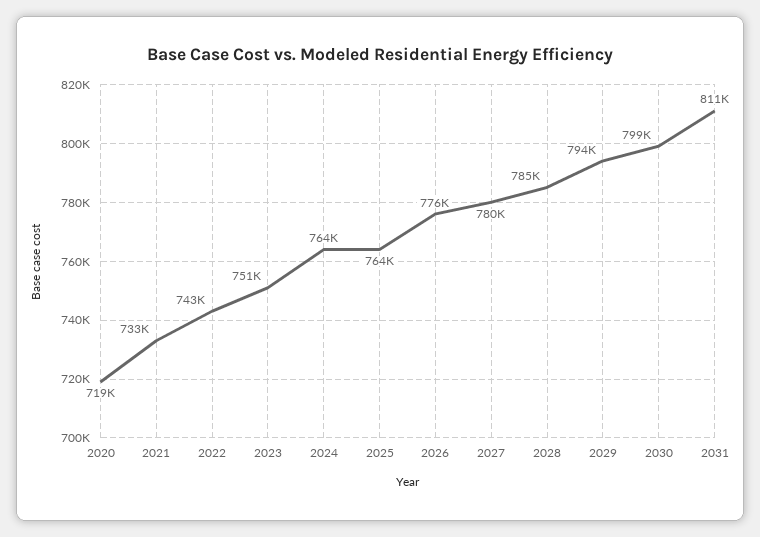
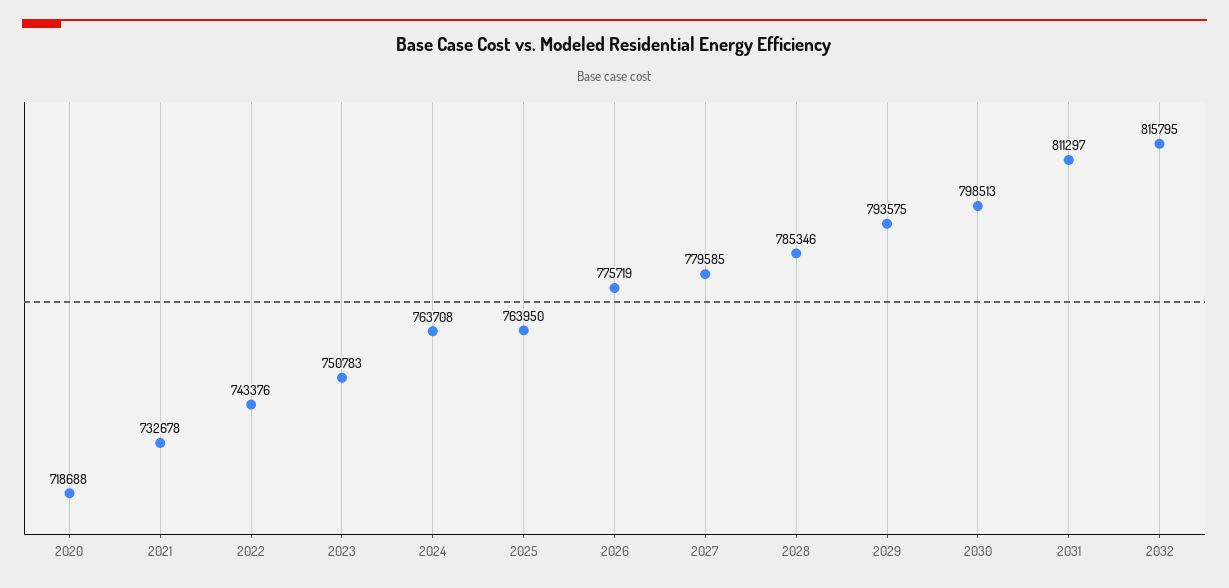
2032: none -> 815795

